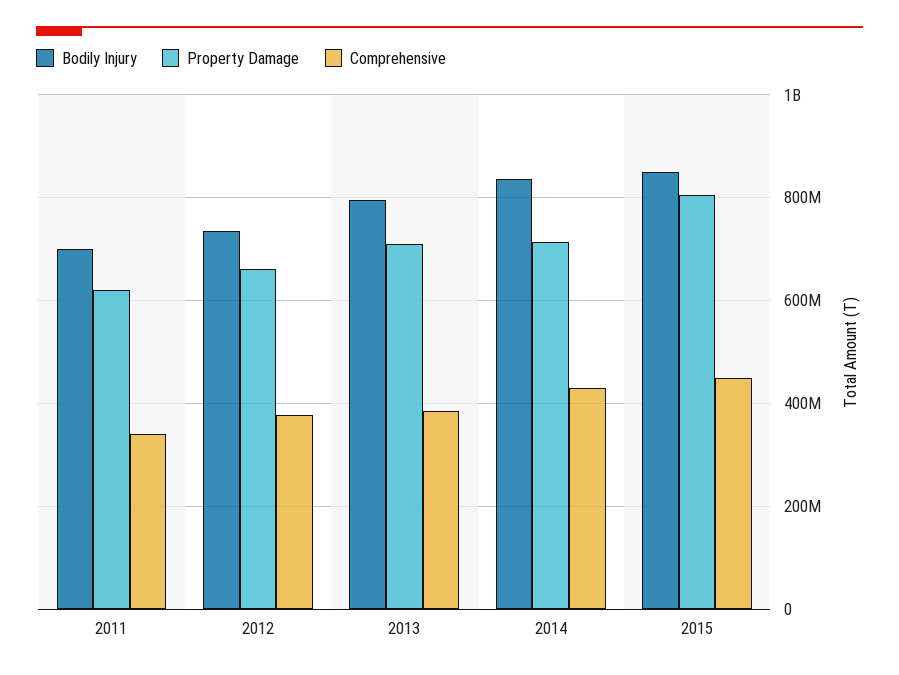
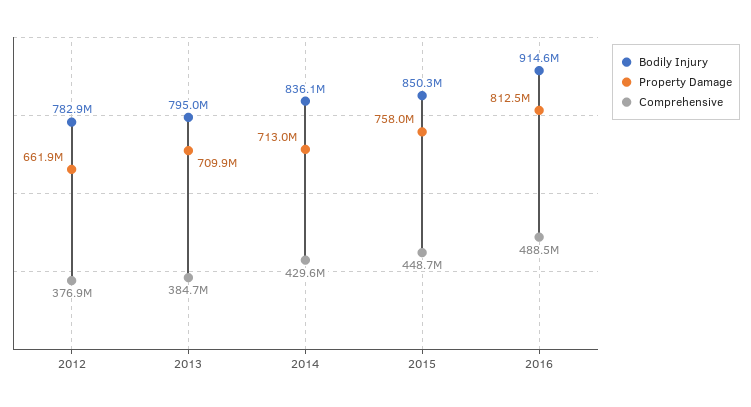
Bodily Injury, 2011: 700000000 -> none
Property Damage, 2011: 620000000 -> none
Comprehensive, 2011: 340000000 -> none
Bodily Injury, 2012: 740000000 -> 782900000
Property Damage, 2015: 800000000 -> 758000000
Bodily Injury, 2016: none -> 914600000
Property Damage, 2016: none -> 812500000
Comprehensive, 2016: none -> 488500000

